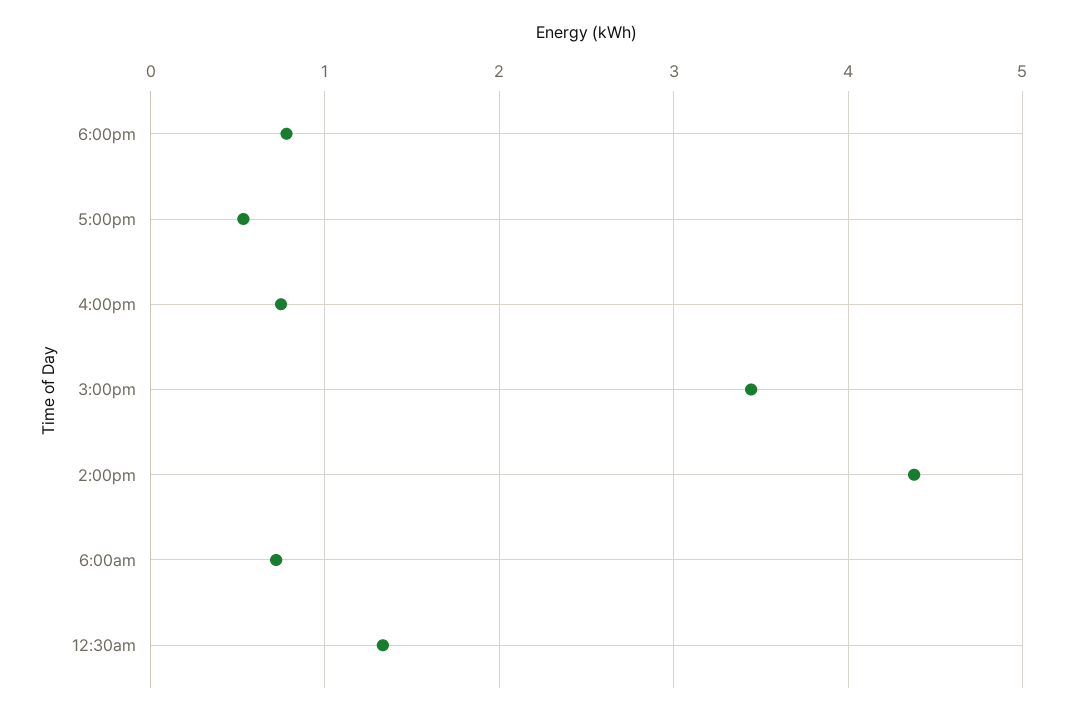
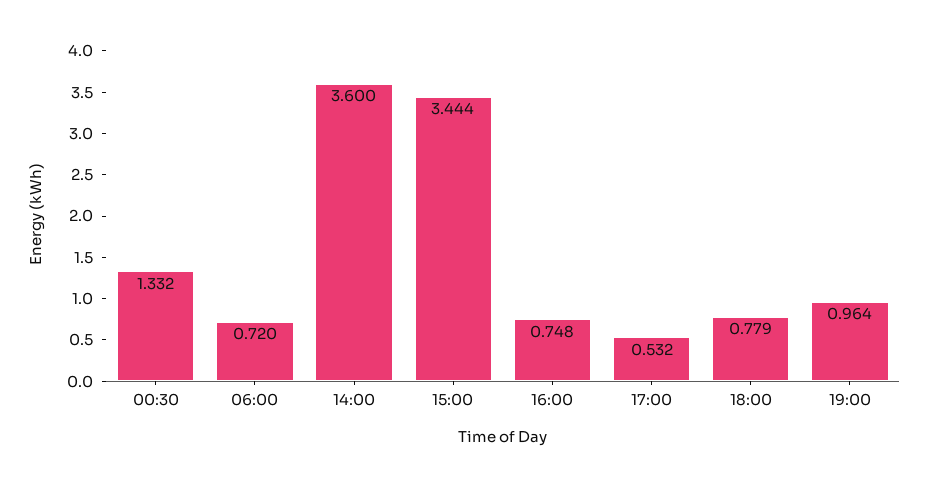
2:00pm: 4.4 -> 3.6
19:00: none -> 0.964

